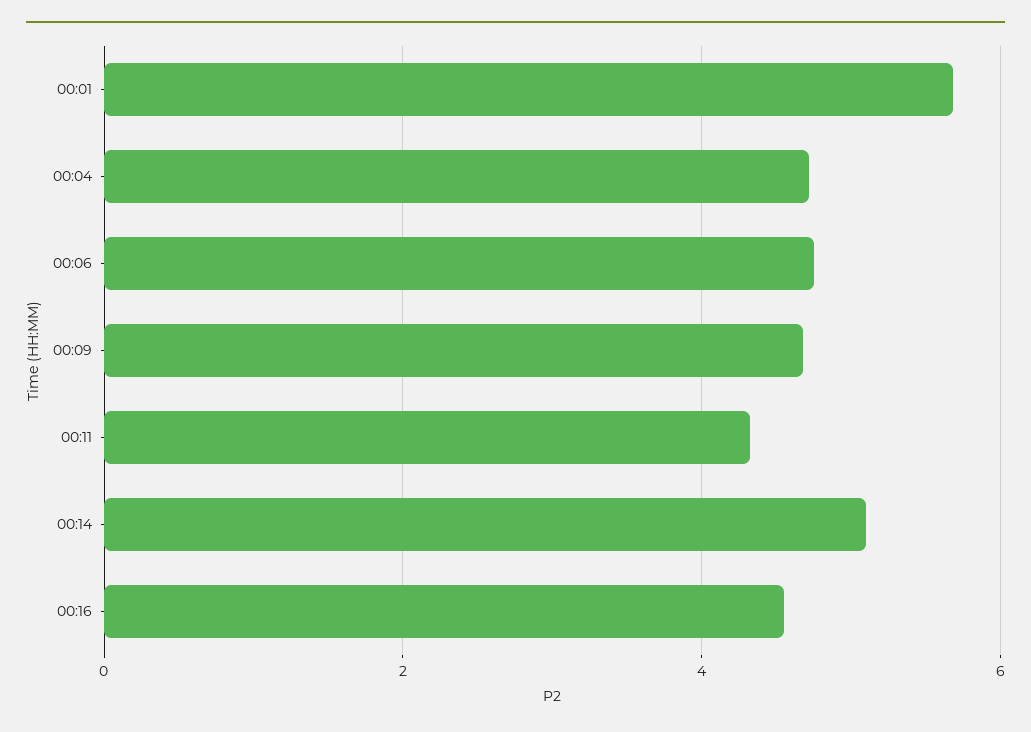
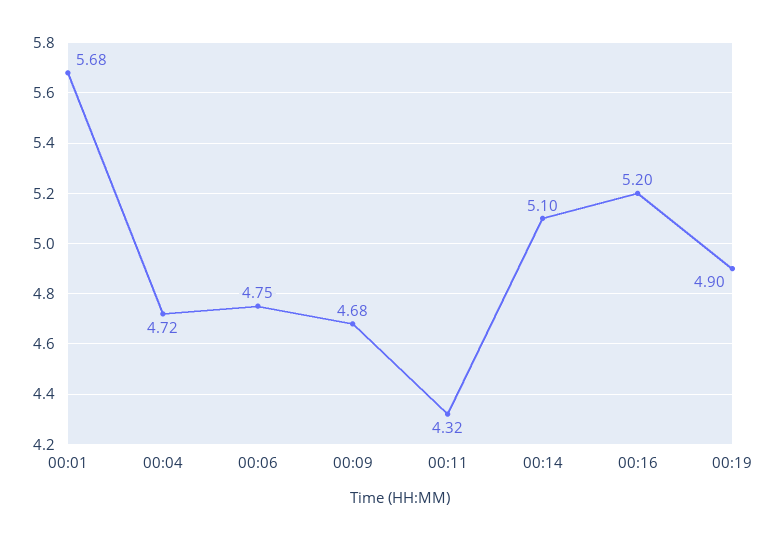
00:16: 4.6 -> 5.2
00:19: none -> 4.9

